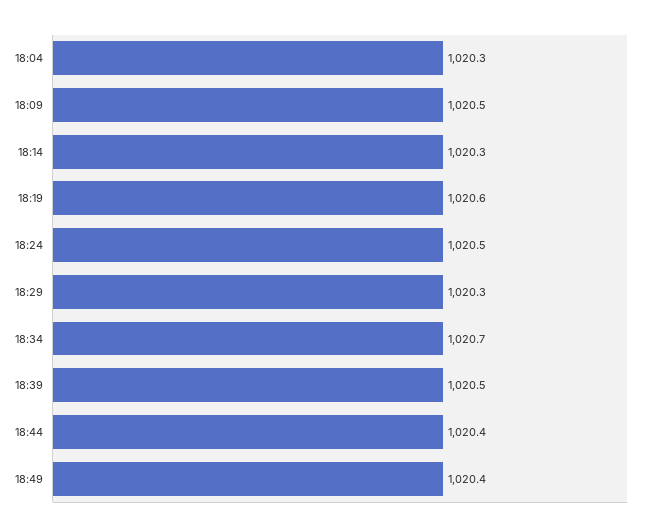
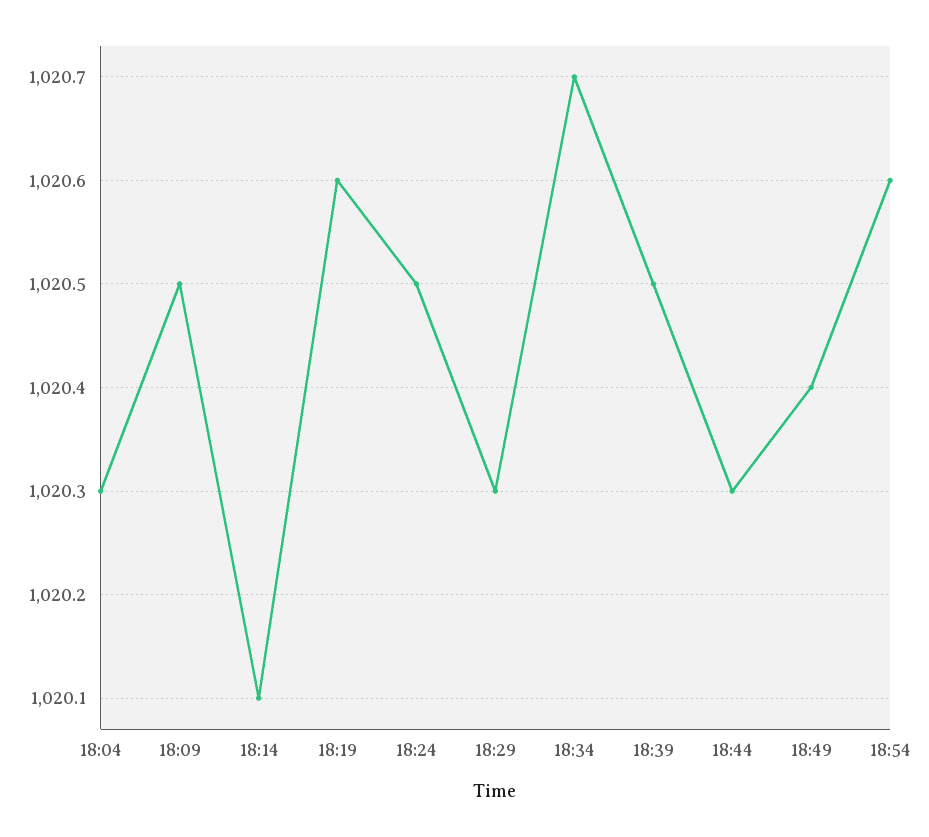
18:14: 1020.3 -> 1020.1
18:44: 1020.4 -> 1020.3
18:54: none -> 1020.6

